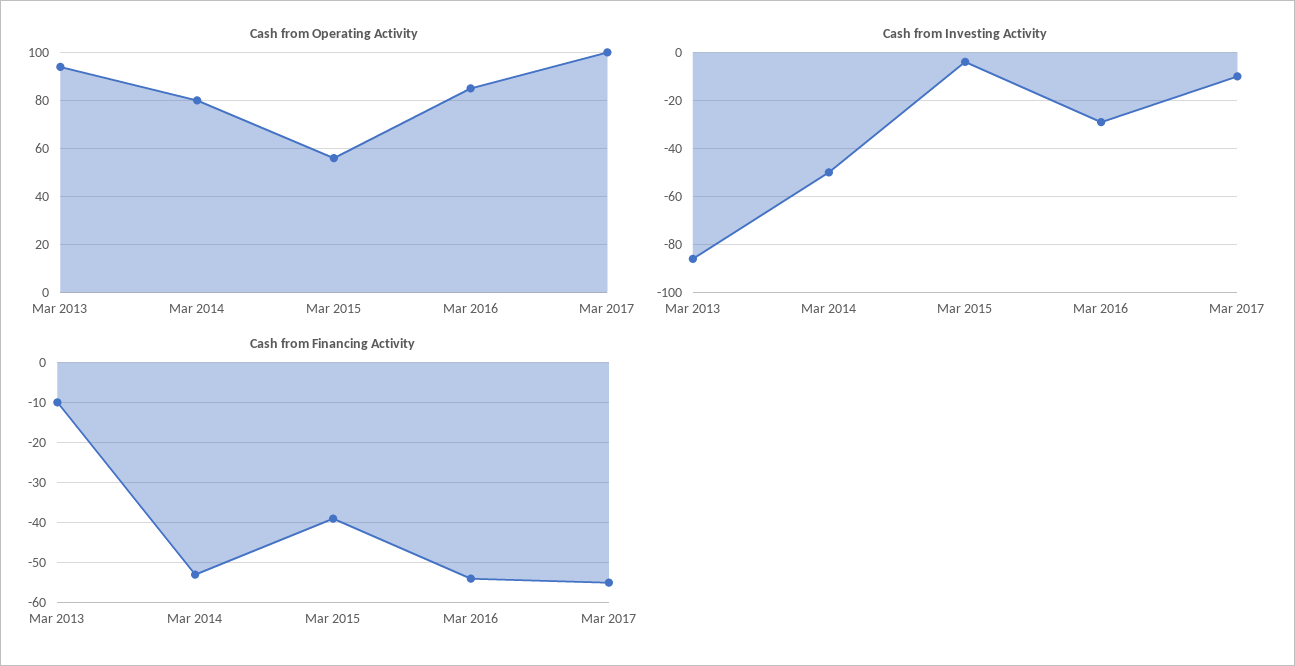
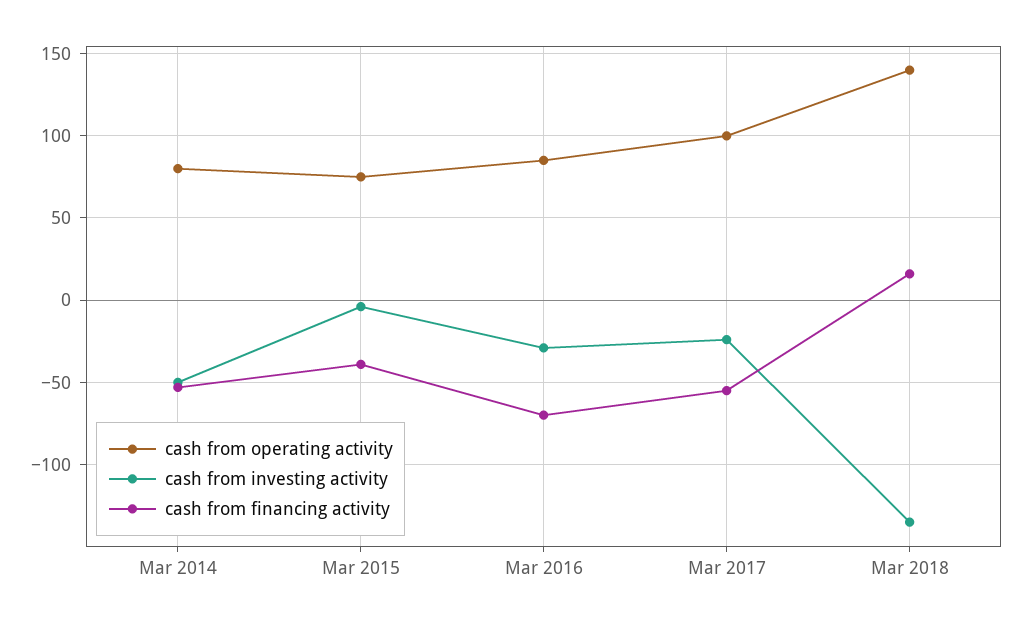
Cash from Operating Activity, Mar 2013: 95 -> none
Cash from Operating Activity, Mar 2015: 55 -> 75
Cash from Investing Activity, Mar 2013: -85 -> none
Cash from Investing Activity, Mar 2017: -10 -> -25
Cash from Financing Activity, Mar 2013: -10 -> none
Cash from Financing Activity, Mar 2016: -55 -> -70
Cash from Operating Activity, Mar 2018: none -> 140
Cash from Investing Activity, Mar 2018: none -> -135
Cash from Financing Activity, Mar 2018: none -> 15

